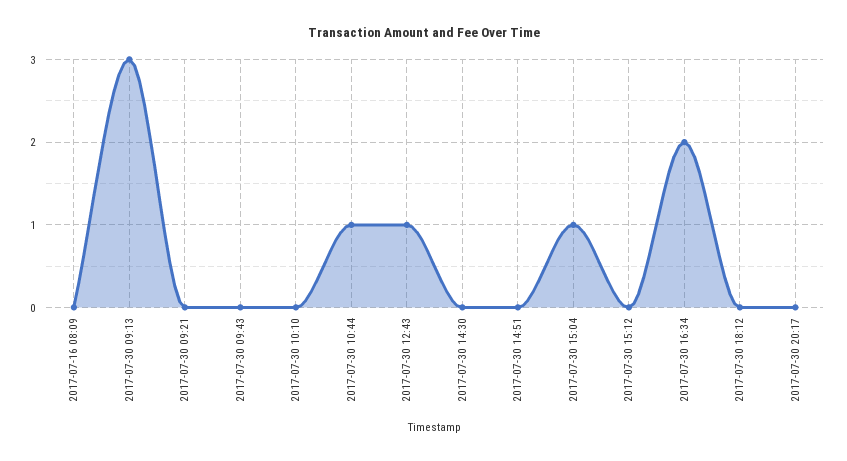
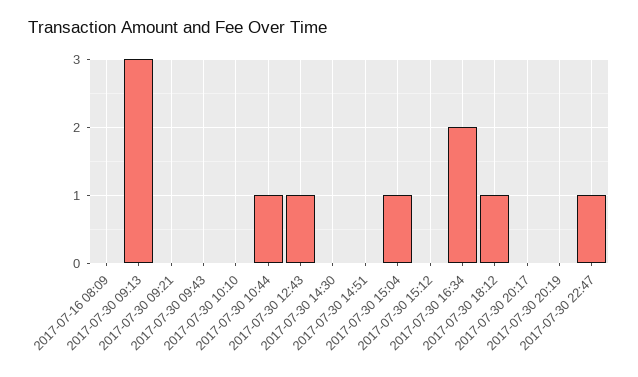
2017-07-30 18:12: 0 -> 1
2017-07-30 20:19: none -> 0
2017-07-30 22:47: none -> 1

